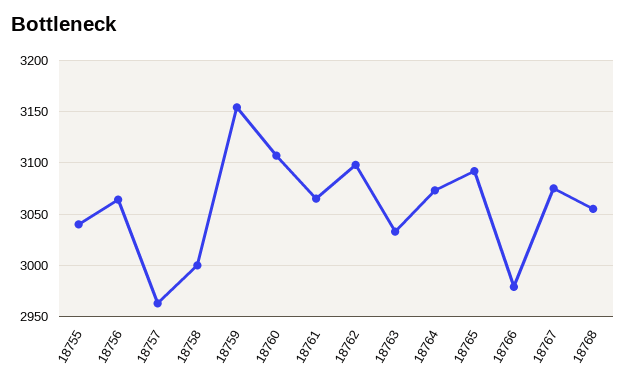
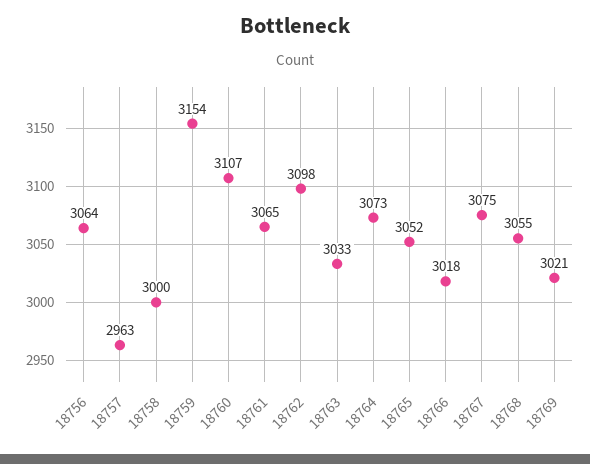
18755: 3040 -> none
18765: 3090 -> 3052
18766: 2980 -> 3018
18769: none -> 3021

